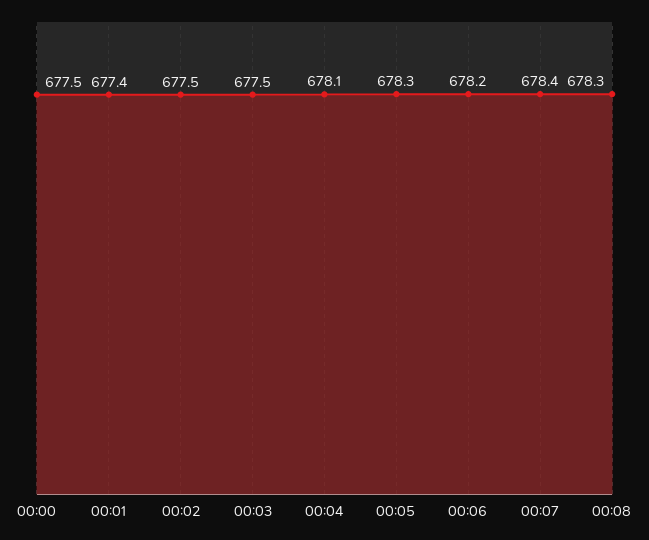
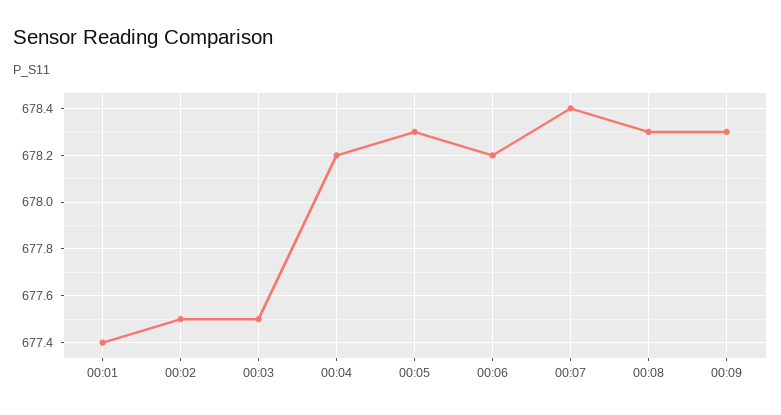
00:00: 677.5 -> none
00:04: 678.1 -> 678.2
00:09: none -> 678.3

